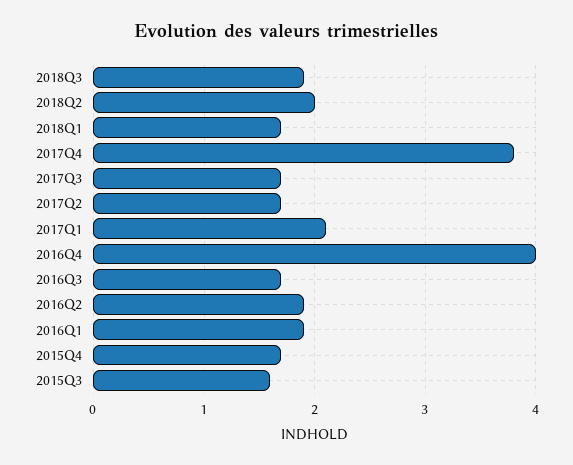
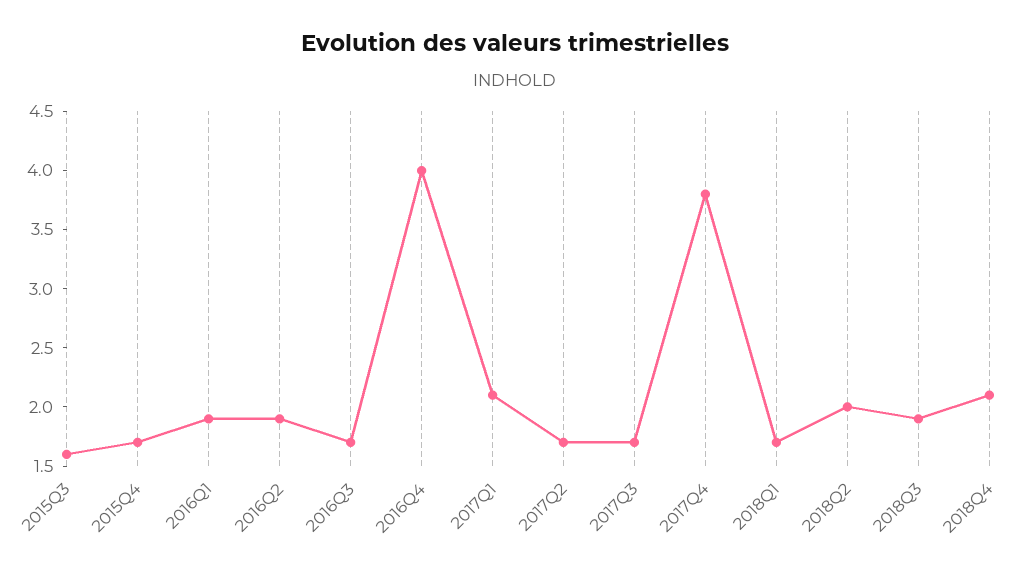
2018Q4: none -> 2.1

